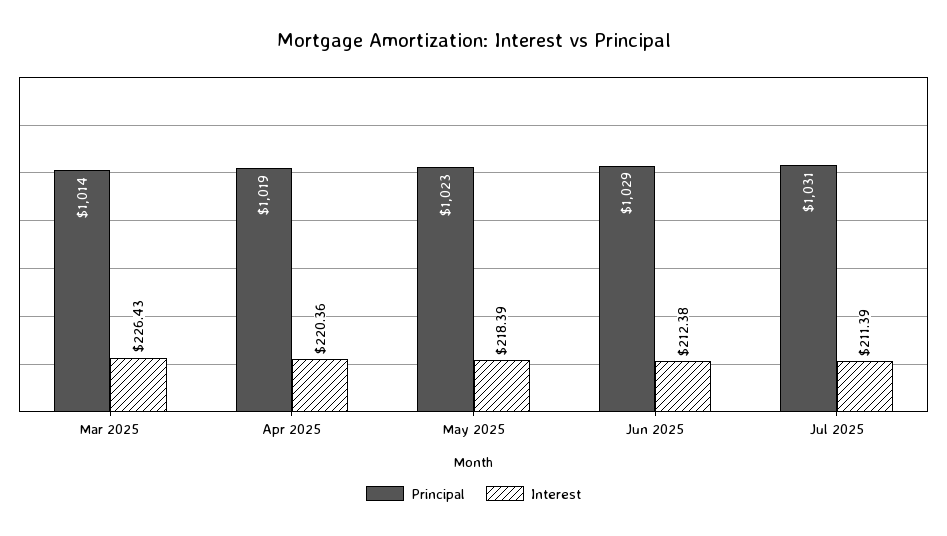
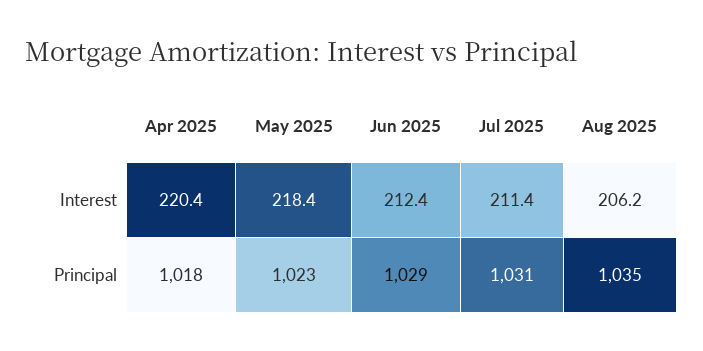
Principal, Mar 2025: 1014 -> none
Interest, Mar 2025: 226.43 -> none
Principal, Apr 2025: 1019 -> 1018
Interest, Aug 2025: none -> 206.2
Principal, Aug 2025: none -> 1035

